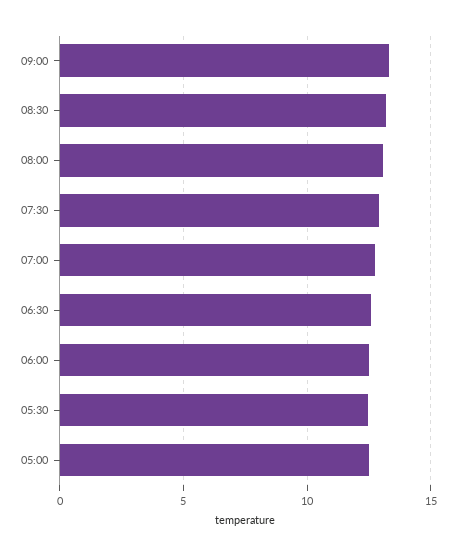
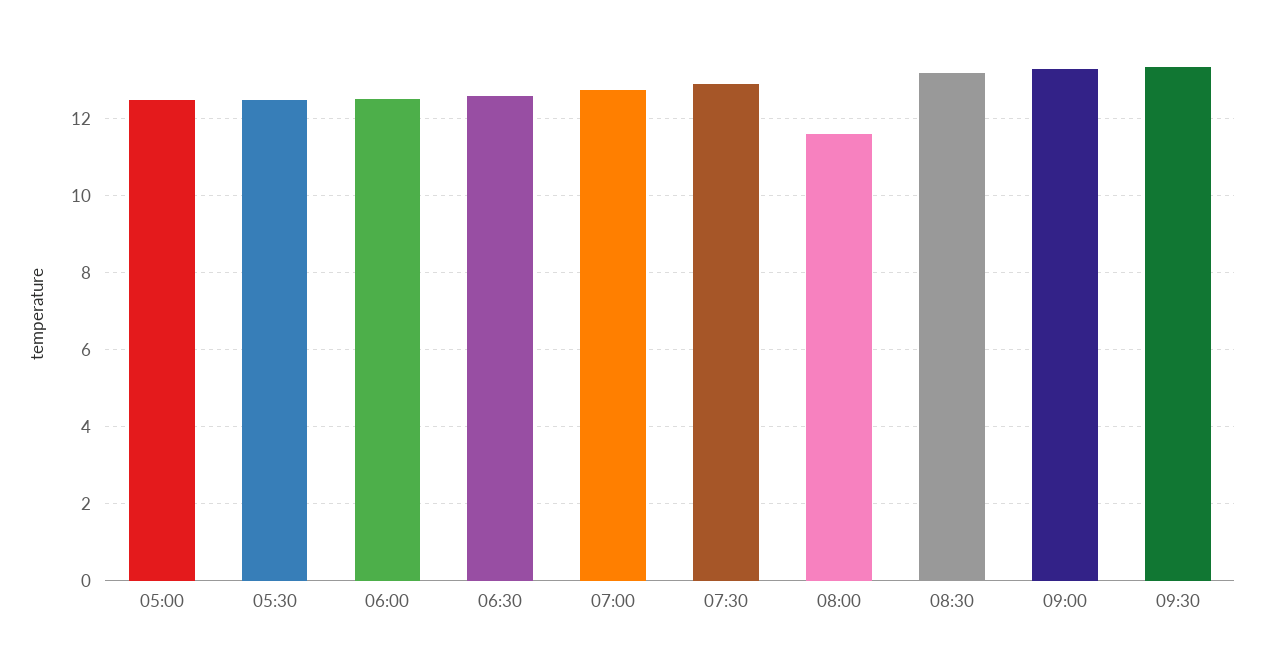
08:00: 13 -> 11.6
09:30: none -> 13.4

